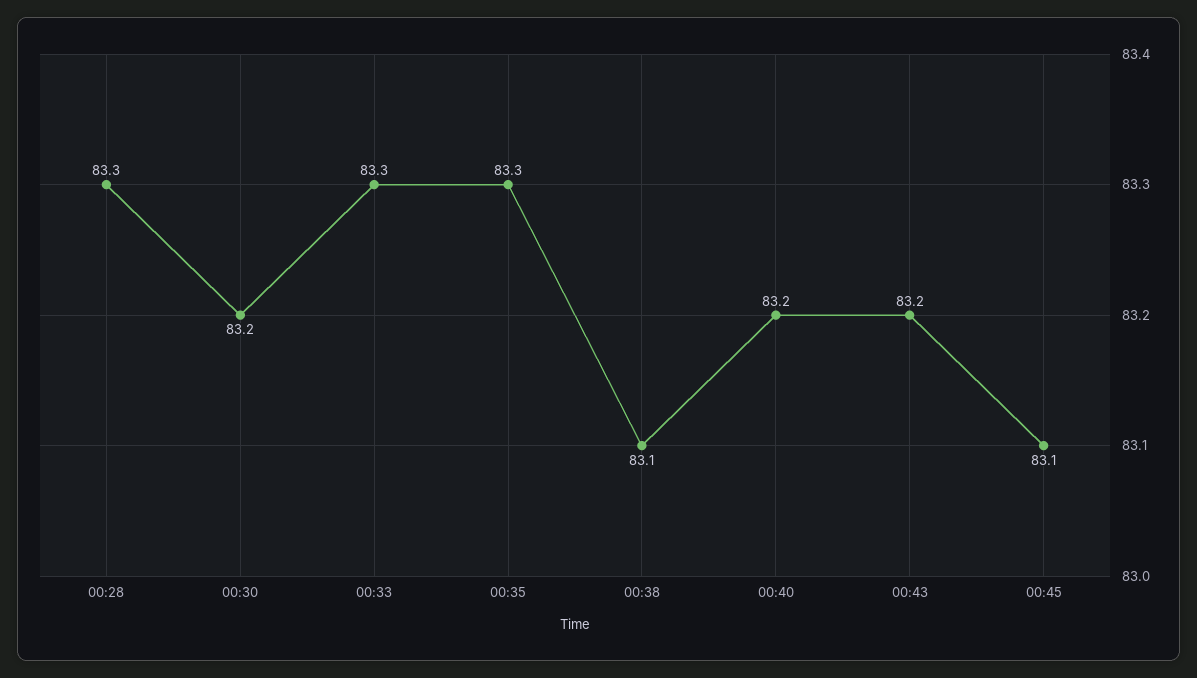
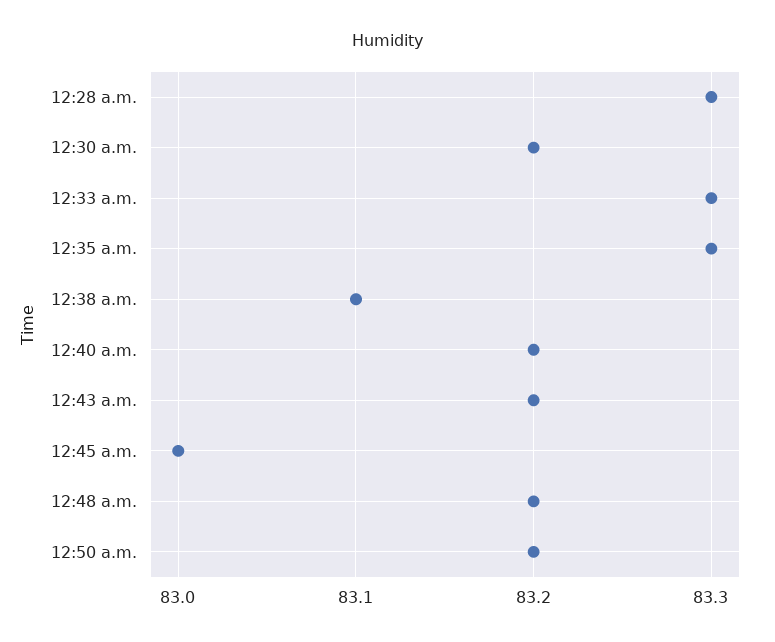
00:45: 83.1 -> 83
12:48 a.m.: none -> 83.2
12:50 a.m.: none -> 83.2

